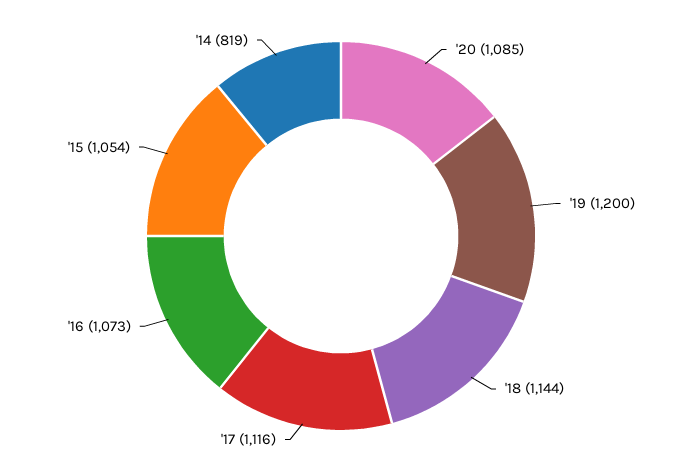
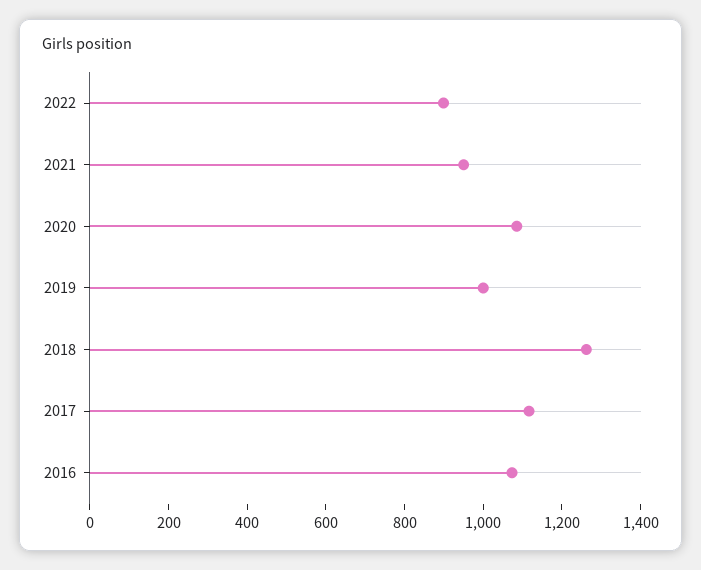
'19: 1200 -> 1000
'18: 1144 -> 1250
'15: 1054 -> none
'14: 819 -> none
2022: none -> 900
2021: none -> 950

